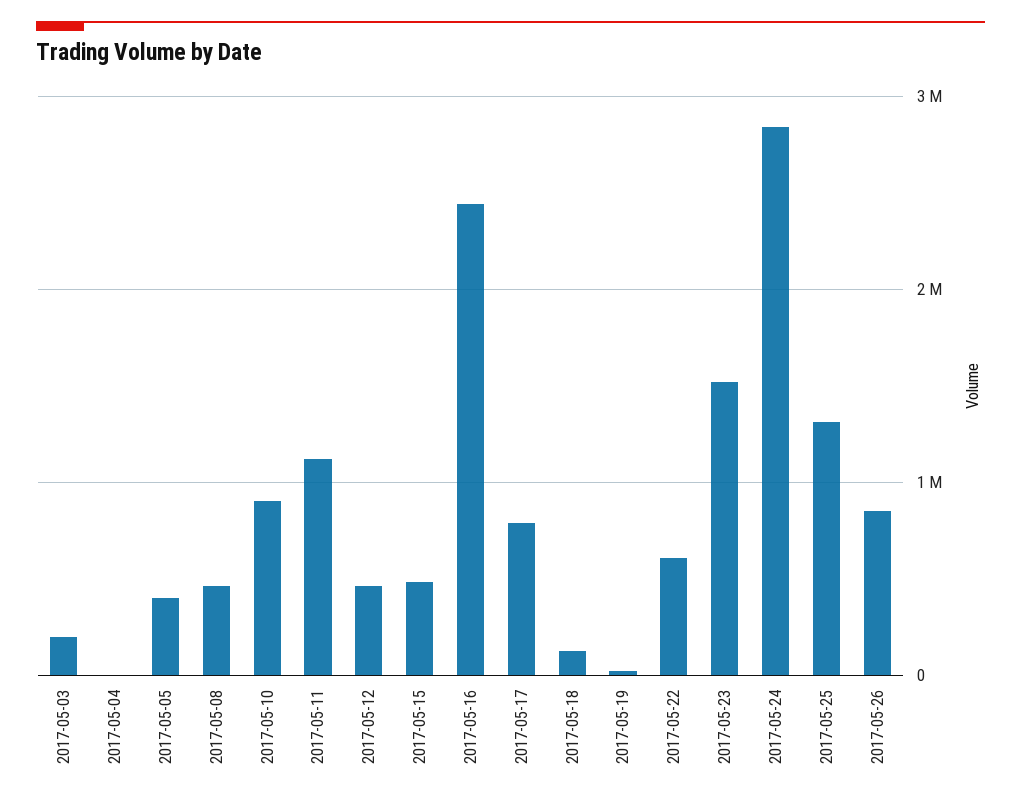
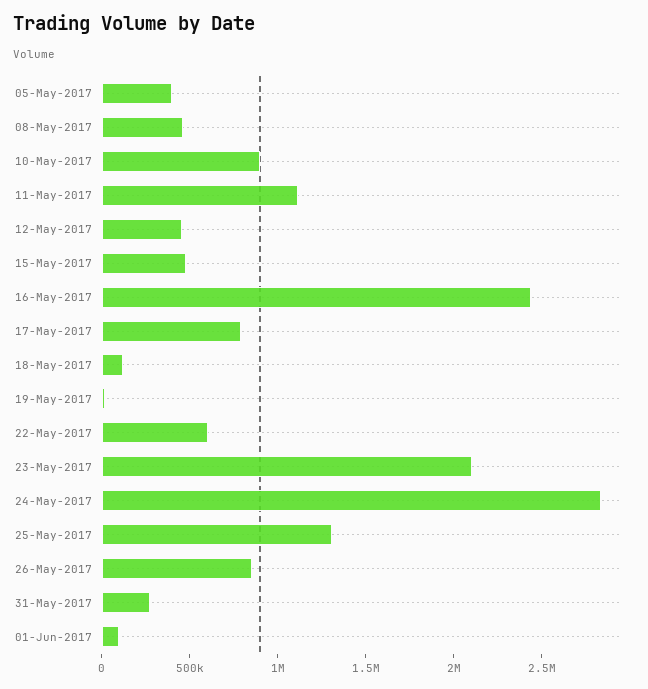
2017-05-03: 200000 -> none
2017-05-04: 0 -> none
2017-05-23: 1500000 -> 2100000
31-May-2017: none -> 300000
01-Jun-2017: none -> 100000

